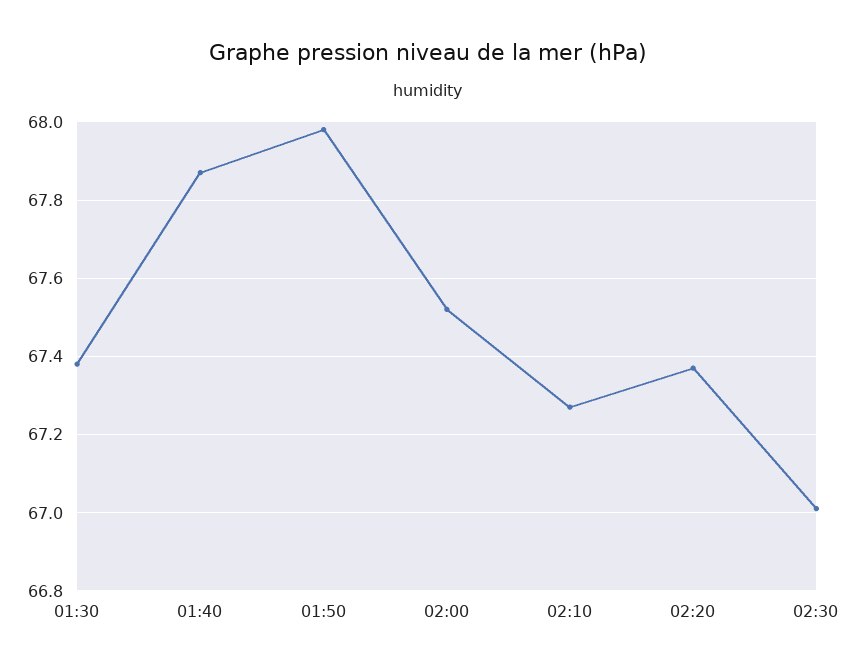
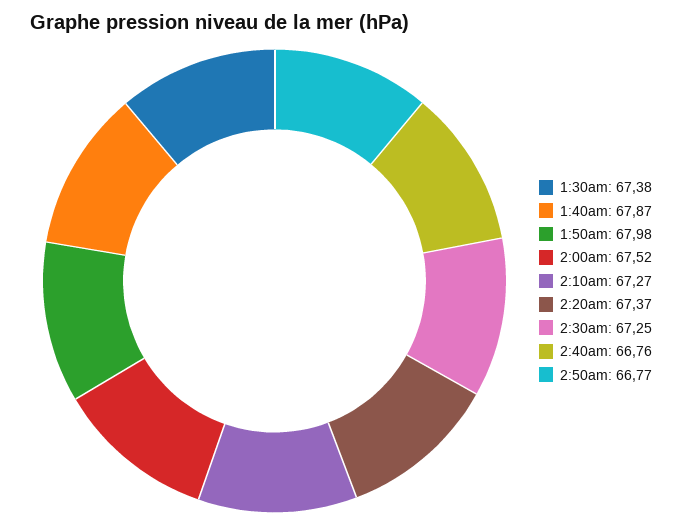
02:30: 67 -> 67.25
2:40am: none -> 66.76
2:50am: none -> 66.77

